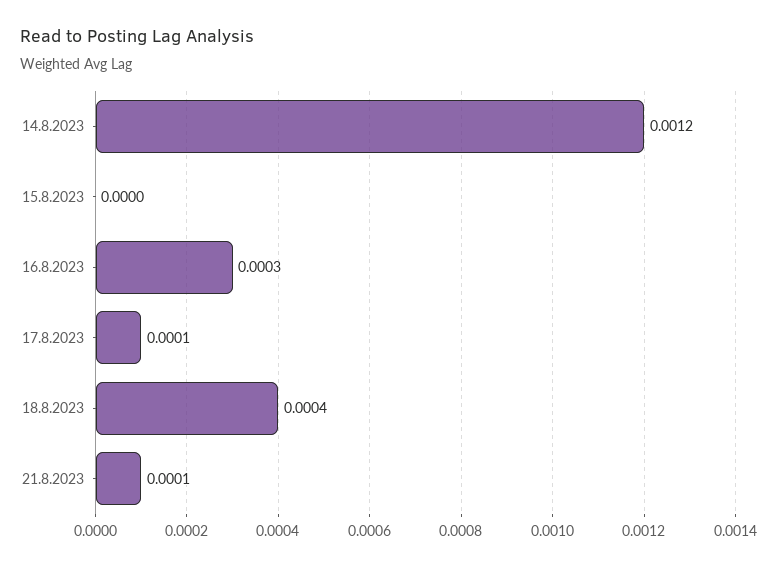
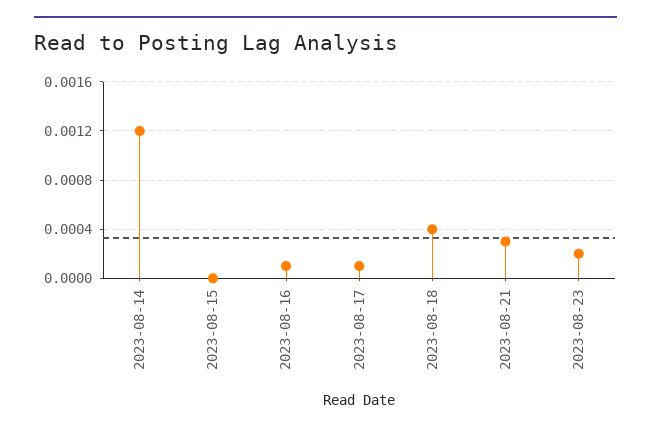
16.8.2023: 0.0003 -> 0.0001
21.8.2023: 0.0001 -> 0.0003
2023-08-23: none -> 0.0002

